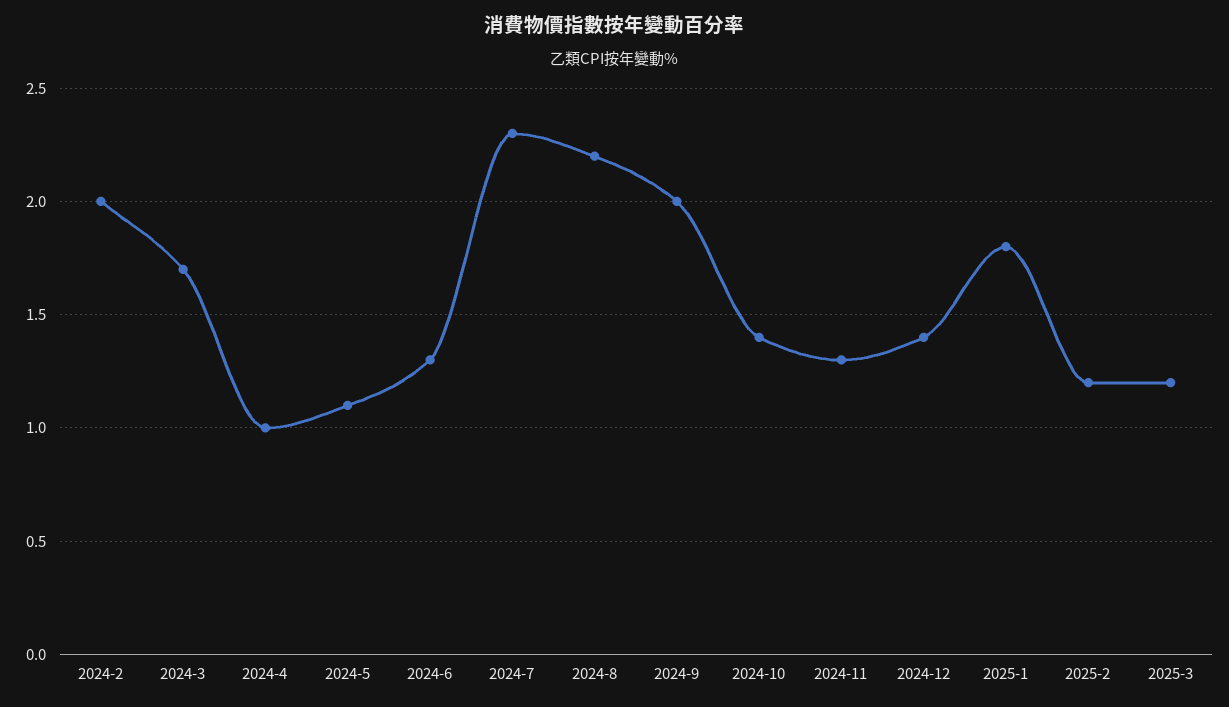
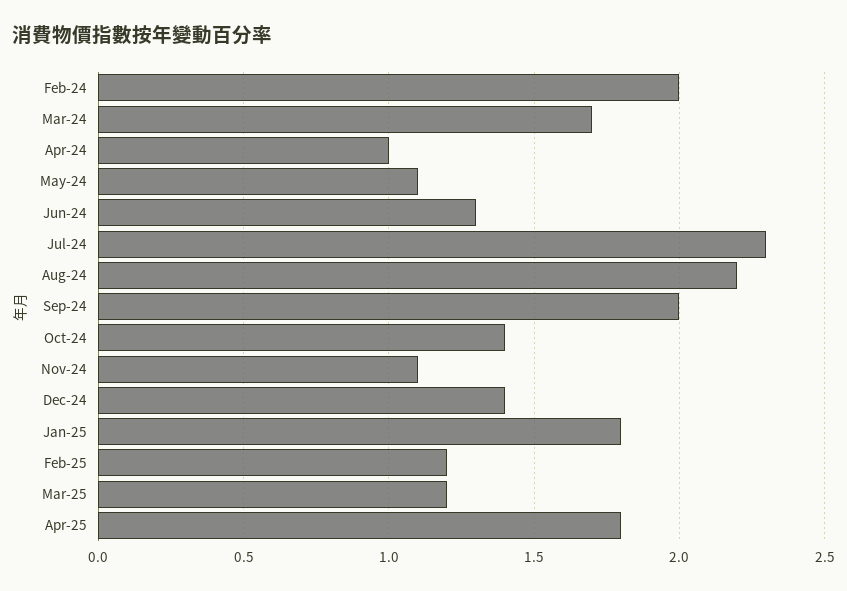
2024-11: 1.3 -> 1.1
Apr-25: none -> 1.8

